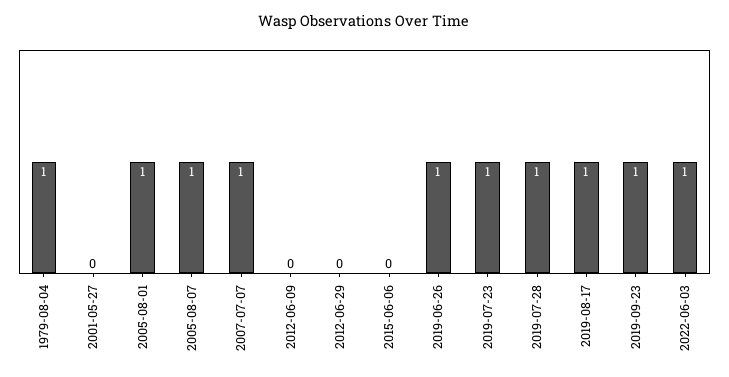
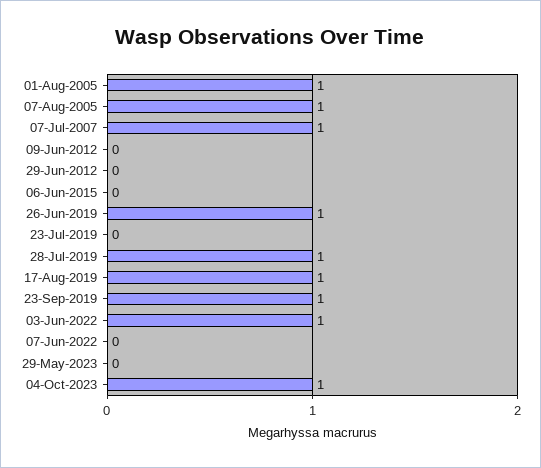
1979-08-04: 1 -> none
2001-05-27: 0 -> none
2019-07-23: 1 -> 0
07-Jun-2022: none -> 0
29-May-2023: none -> 0
04-Oct-2023: none -> 1

